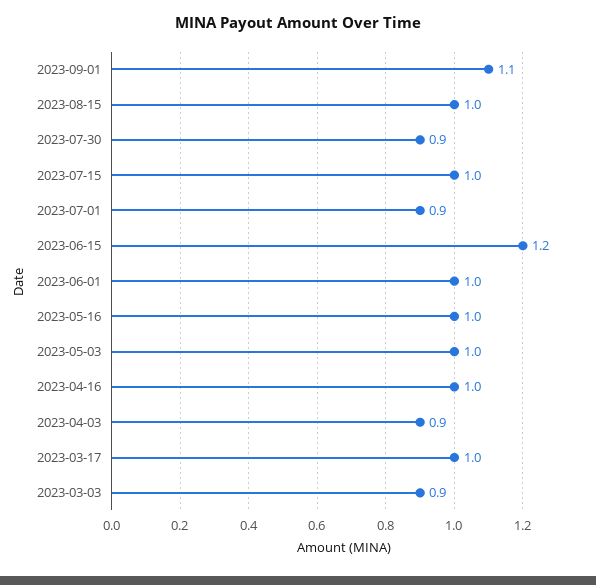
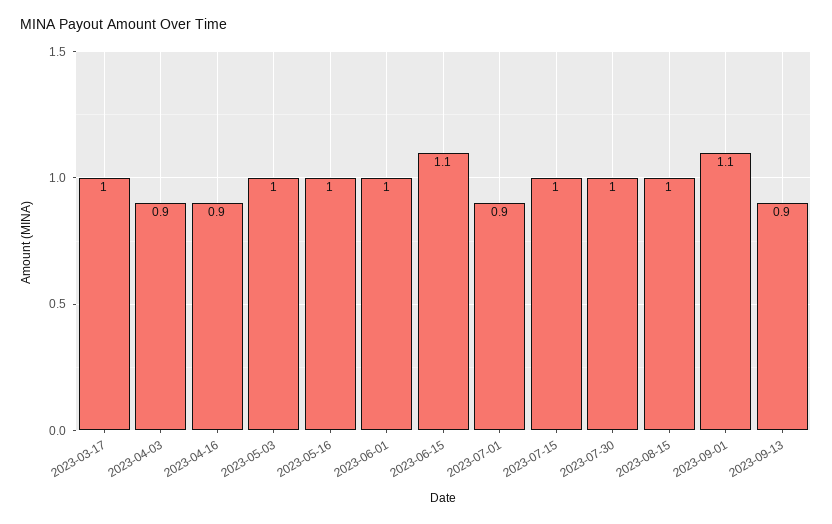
2023-07-30: 0.9 -> 1
2023-06-15: 1.2 -> 1.1
2023-04-16: 1 -> 0.9
2023-03-03: 0.9 -> none
2023-09-13: none -> 0.9

